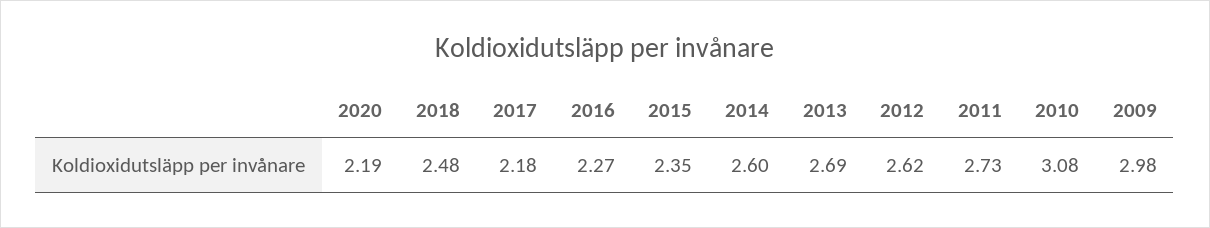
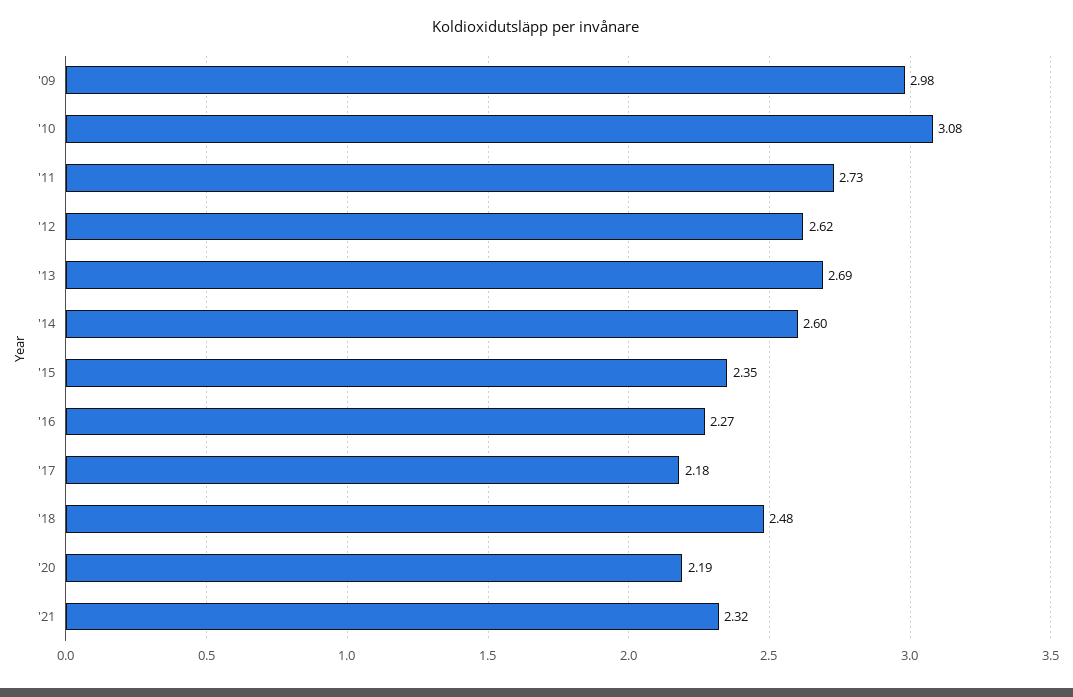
'21: none -> 2.32

